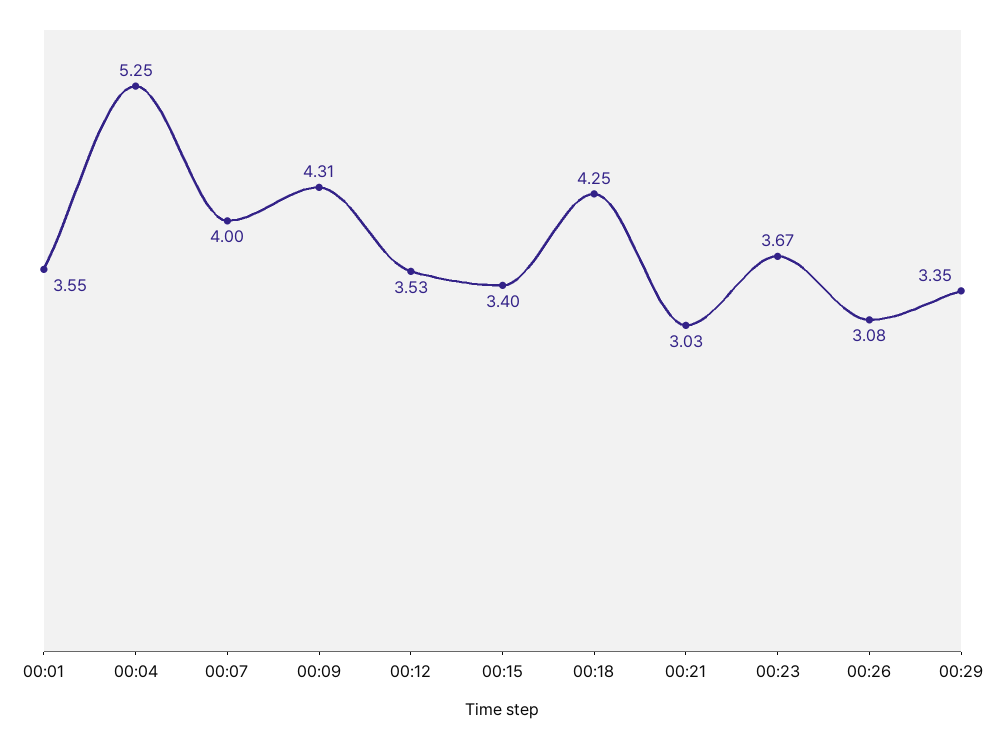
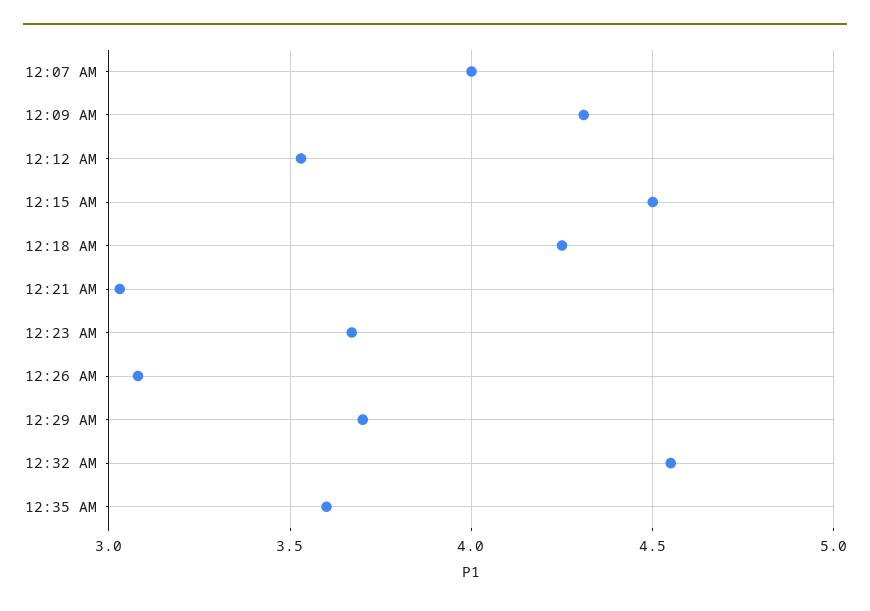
00:01: 3.55 -> none
00:04: 5.25 -> none
00:15: 3.4 -> 4.5
00:29: 3.35 -> 3.7
12:32 AM: none -> 4.55
12:35 AM: none -> 3.6

